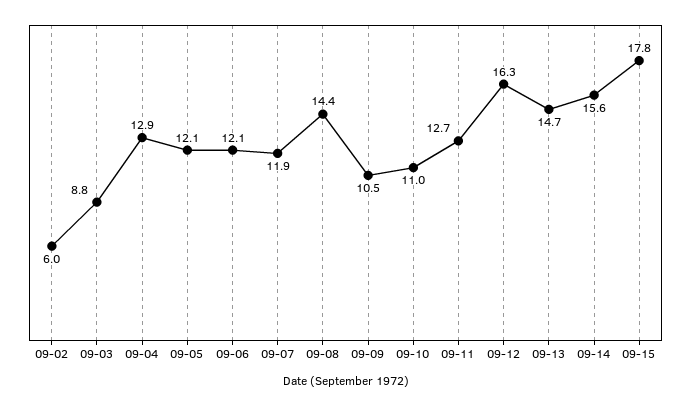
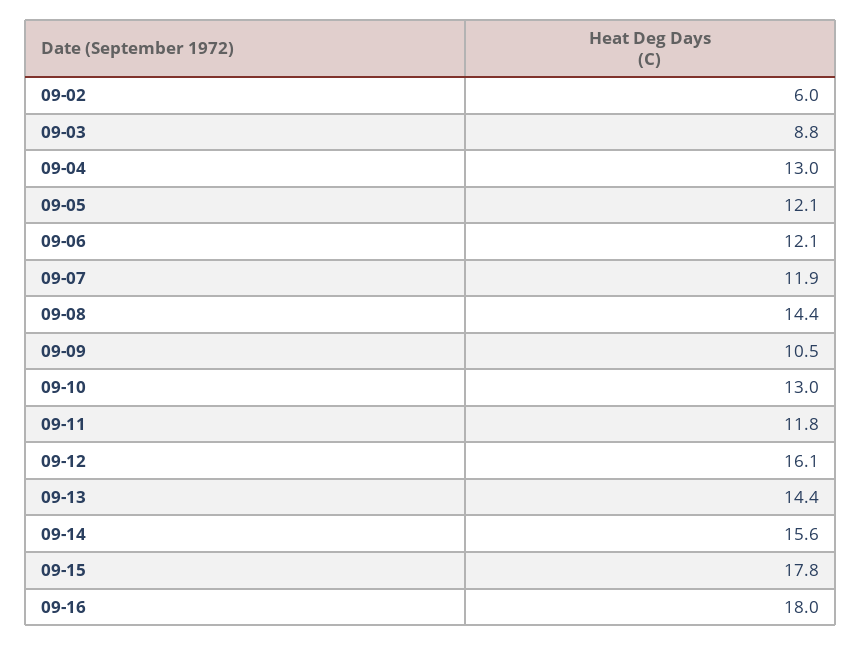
09-04: 12.9 -> 13
09-10: 11 -> 13
09-11: 12.7 -> 11.8
09-12: 16.3 -> 16.1
09-13: 14.7 -> 14.4
09-16: none -> 18

